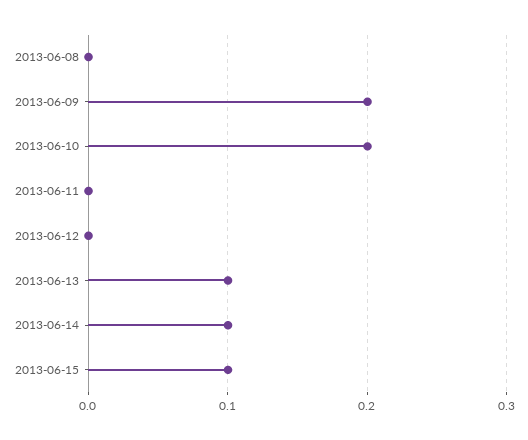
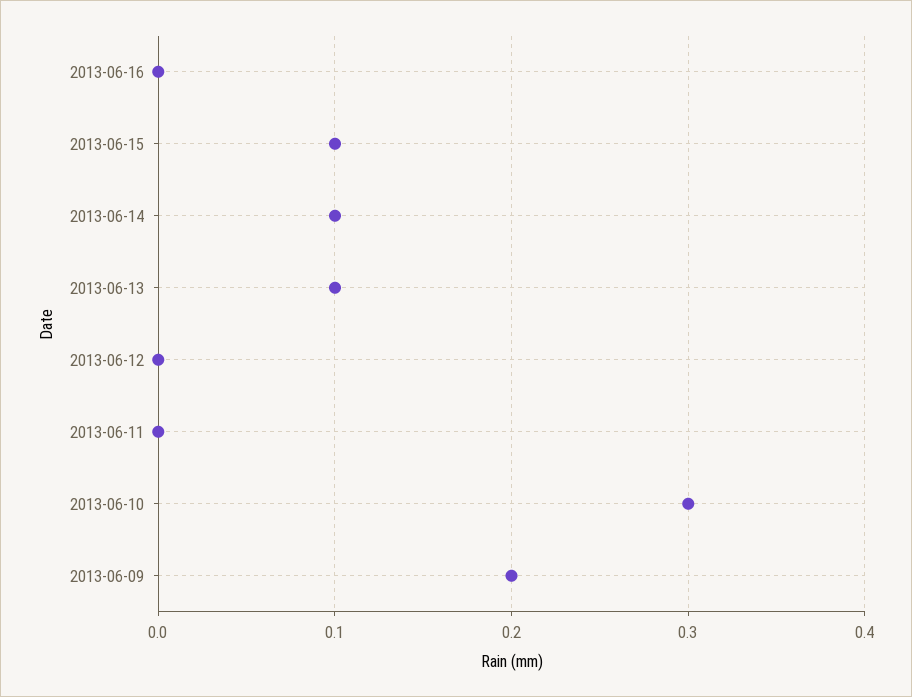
2013-06-08: 0 -> none
2013-06-10: 0.2 -> 0.3
2013-06-16: none -> 0

